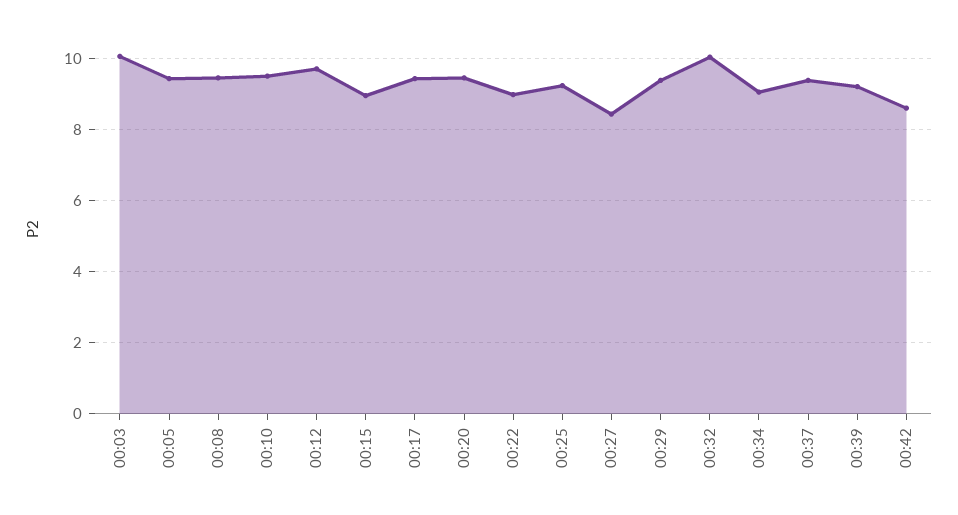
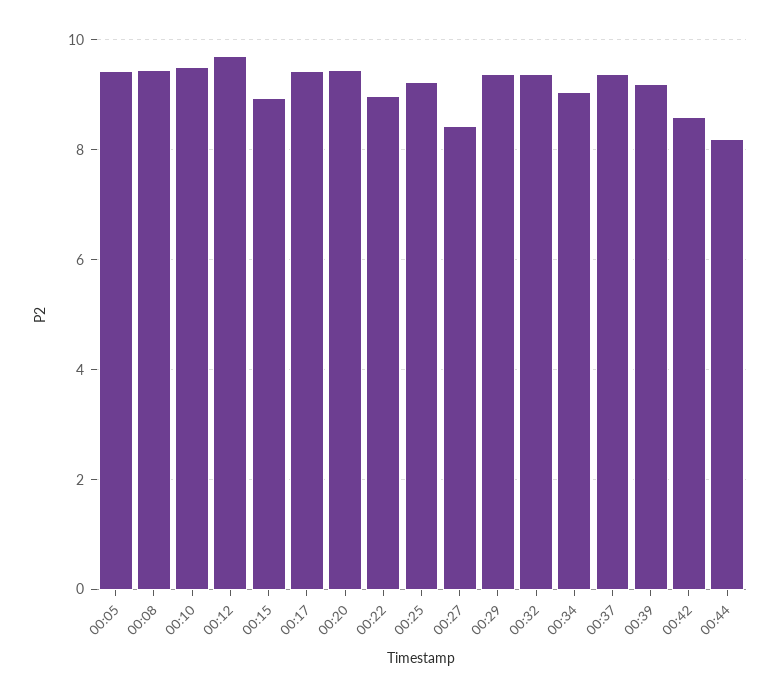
00:03: 10 -> none
00:32: 10 -> 9.4
00:44: none -> 8.2

